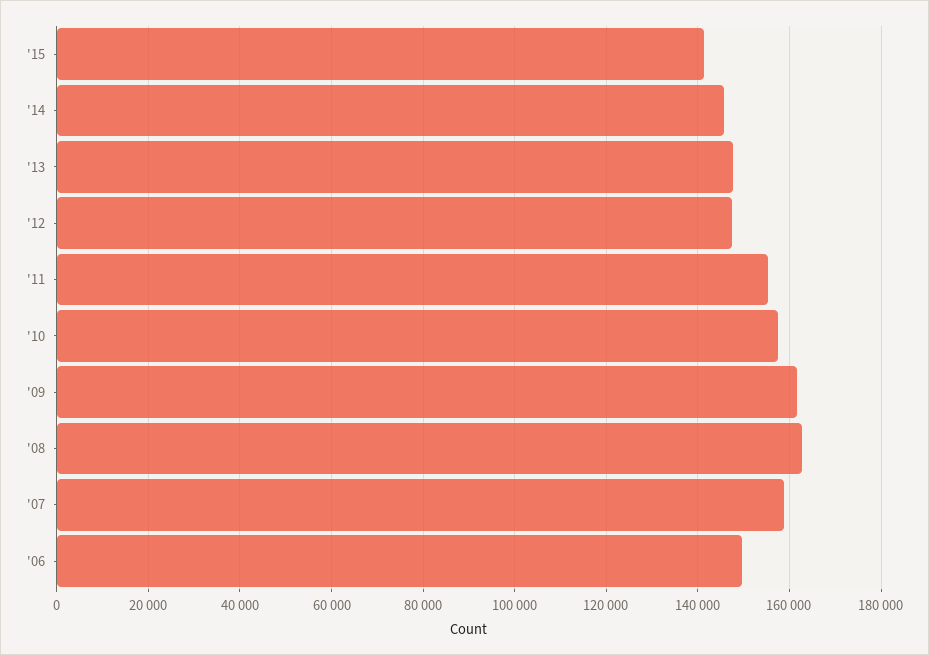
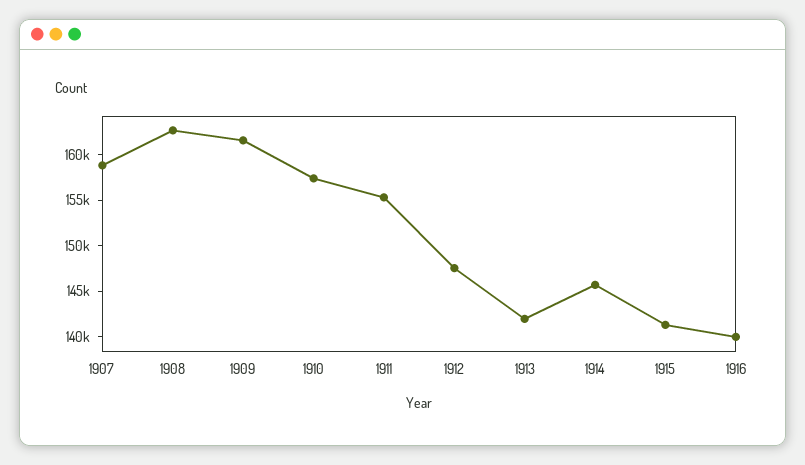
'13: 148000 -> 142000
'06: 150000 -> none
1916: none -> 140000

